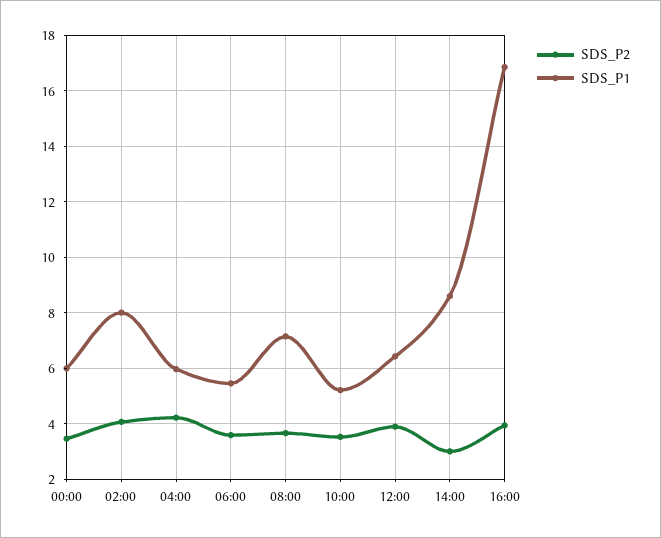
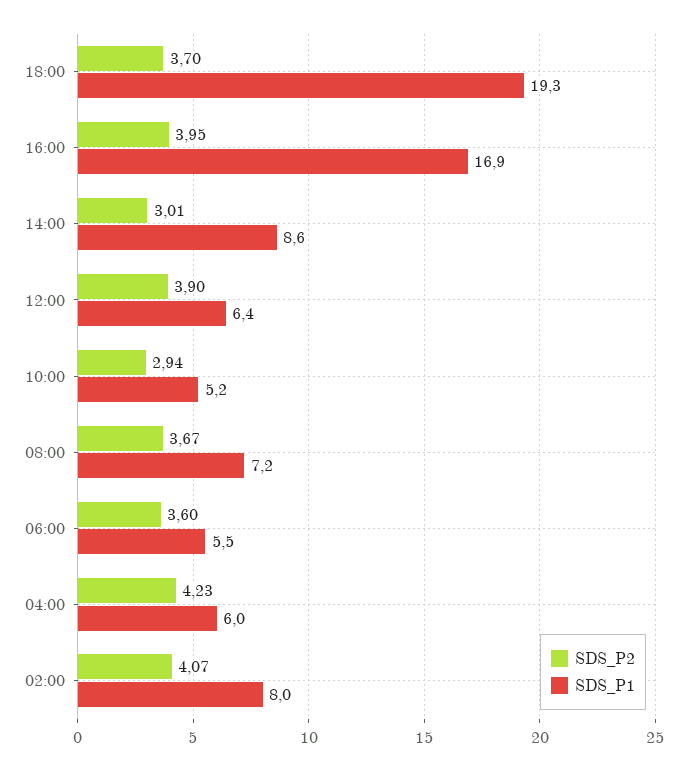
SDS_P2, 00:00: 3.5 -> none
SDS_P1, 00:00: 6 -> none
SDS_P2, 10:00: 3.5 -> 2.94
SDS_P2, 18:00: none -> 3.7
SDS_P1, 18:00: none -> 19.3

